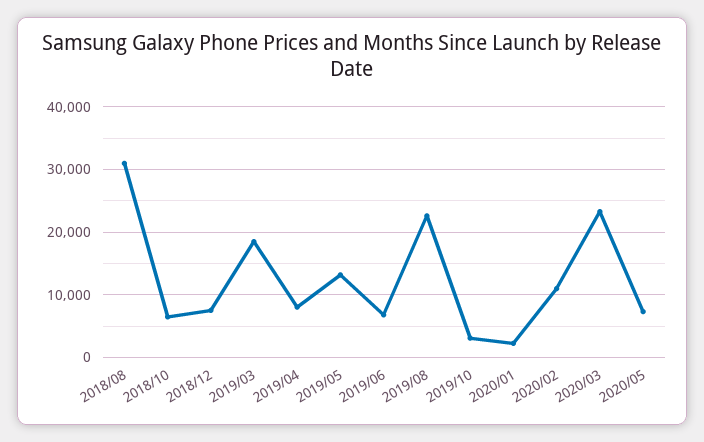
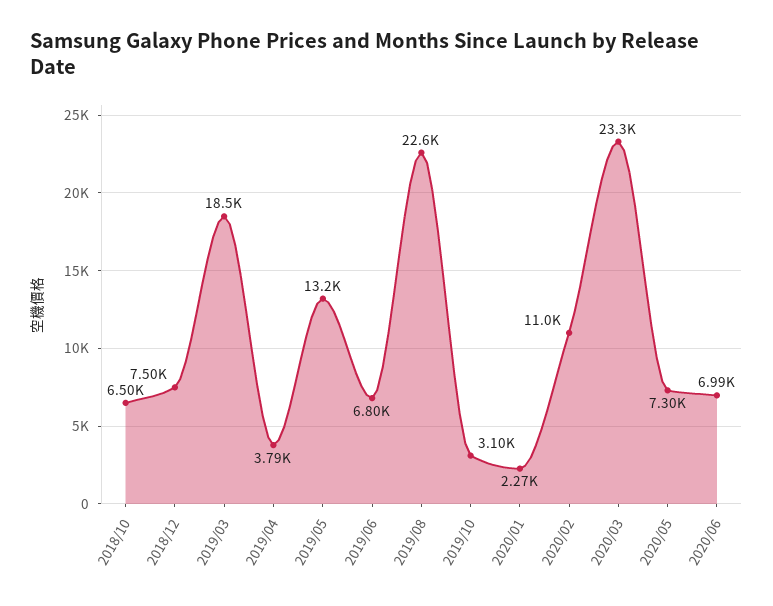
2018/08: 31000 -> none
2019/04: 8000 -> 3790
2020/06: none -> 6990

